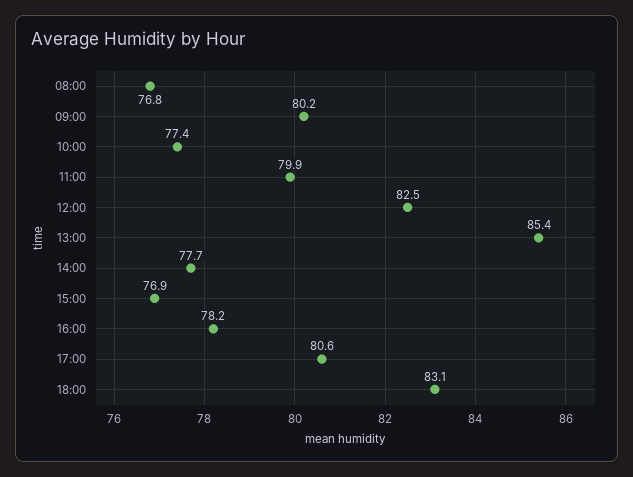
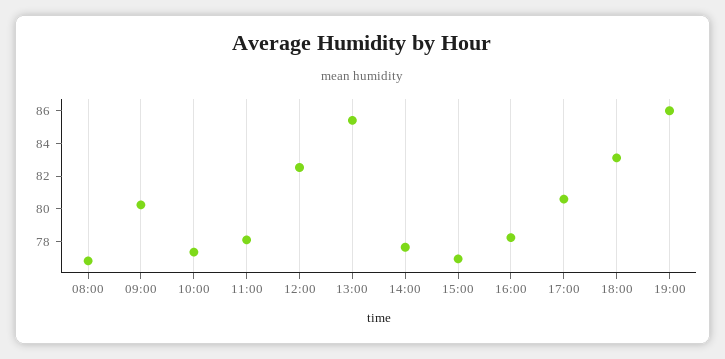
11:00: 79.9 -> 78
19:00: none -> 86

